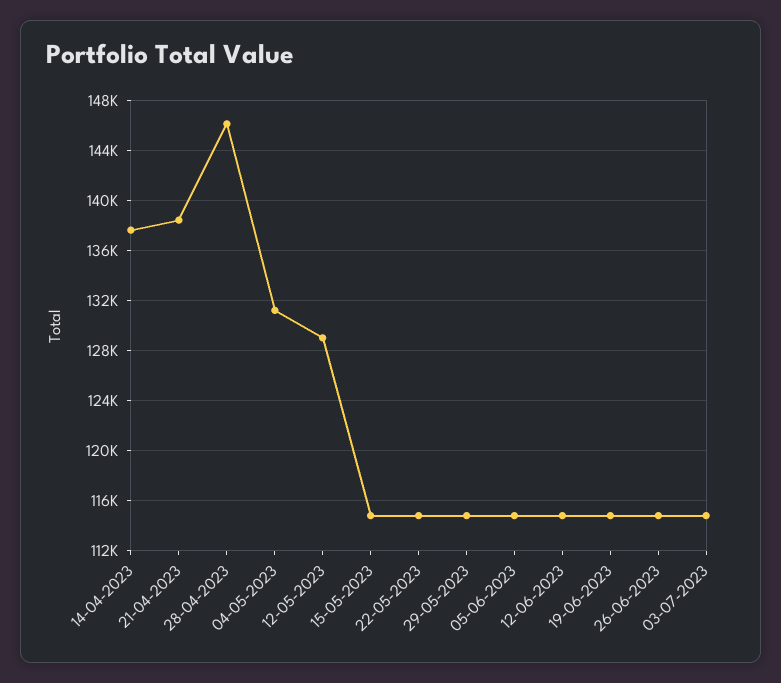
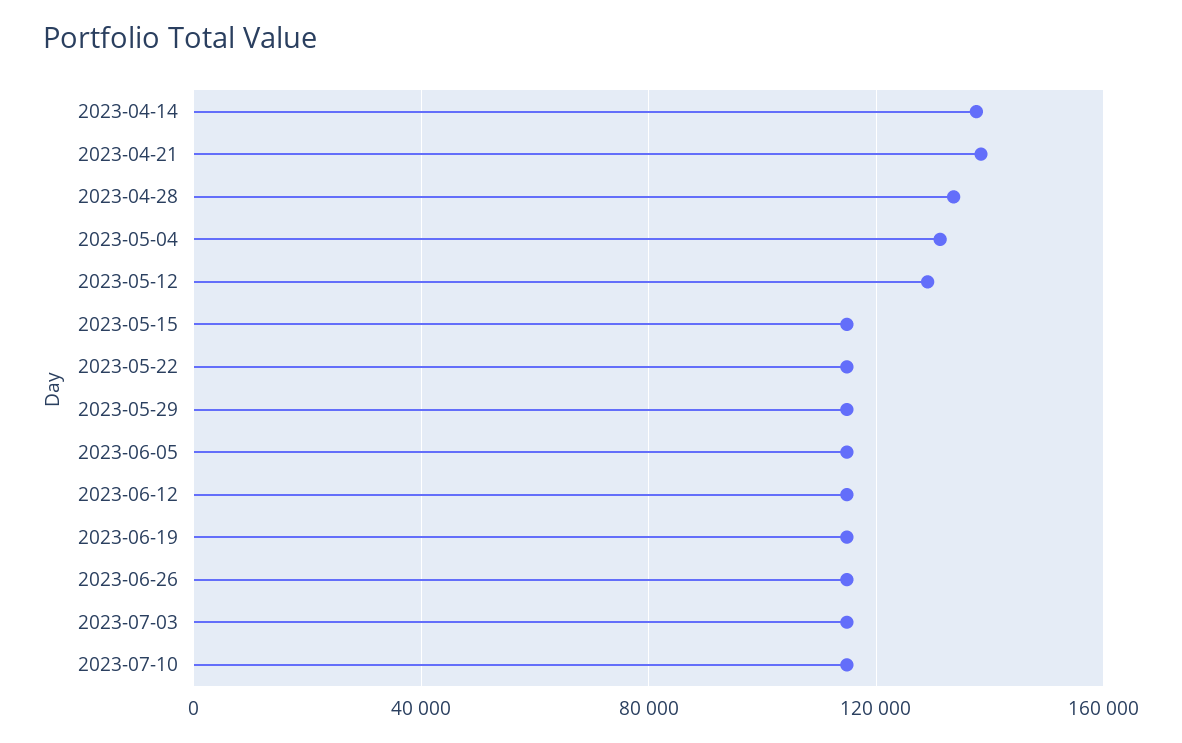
28-04-2023: 146000 -> 135000
2023-07-10: none -> 115000

